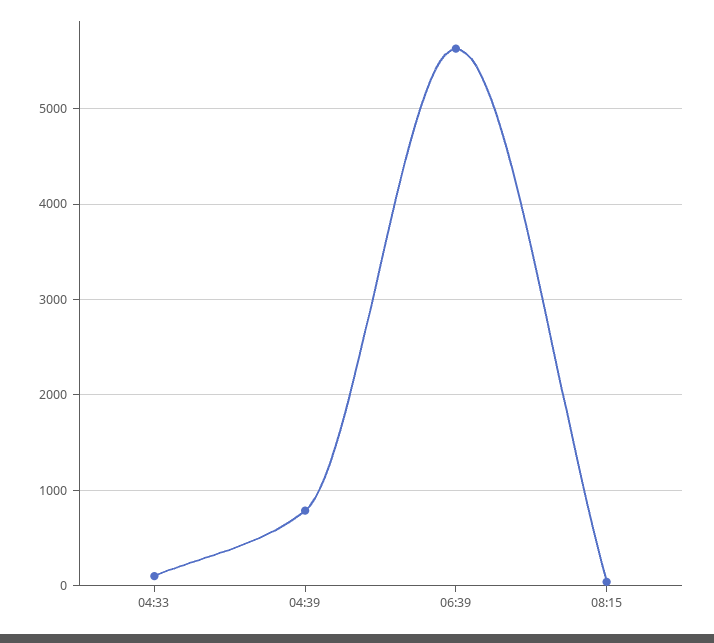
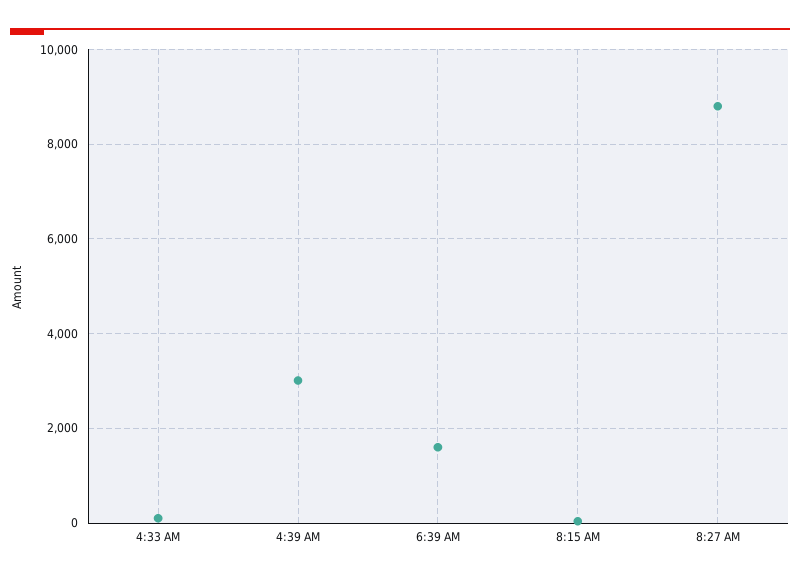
04:39: 800 -> 3000
06:39: 5600 -> 1600
8:27 AM: none -> 8800

